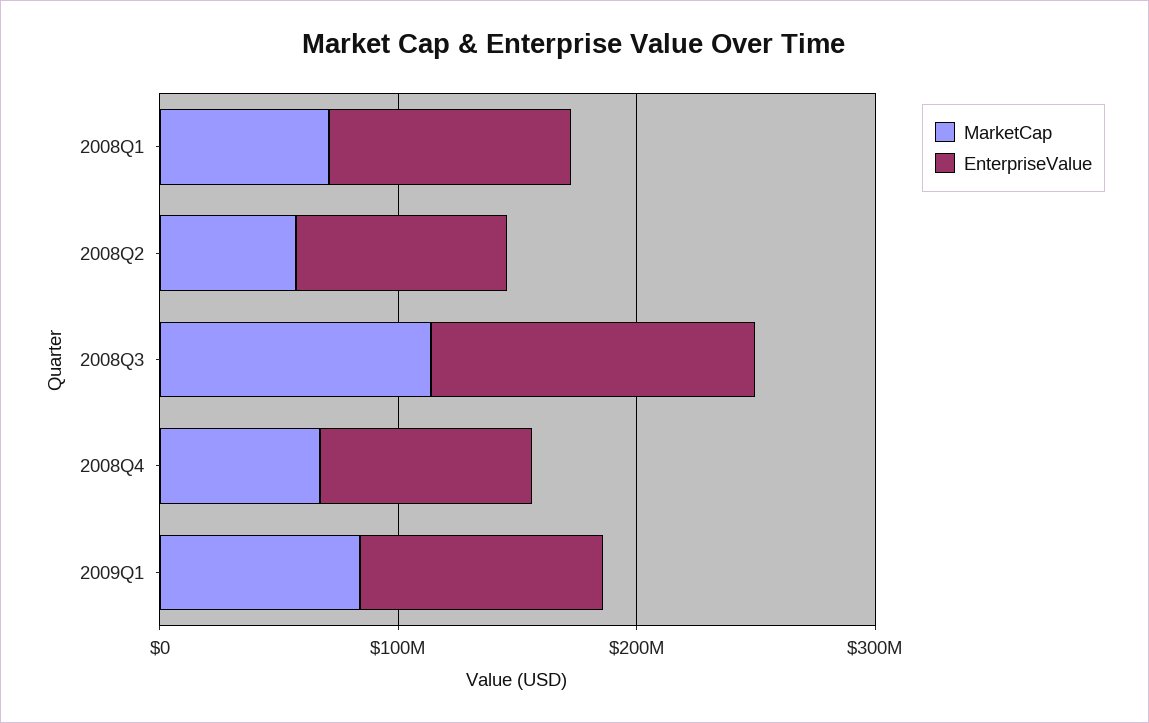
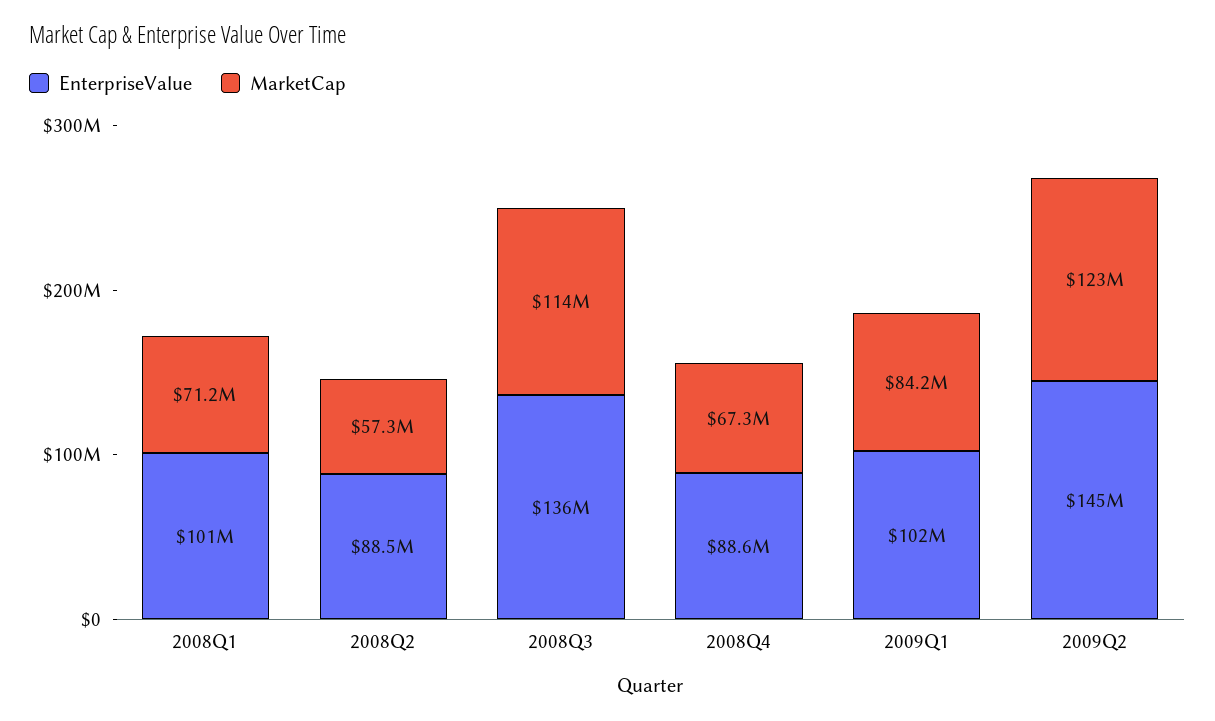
EnterpriseValue, 2009Q2: none -> 145000000
MarketCap, 2009Q2: none -> 123000000

